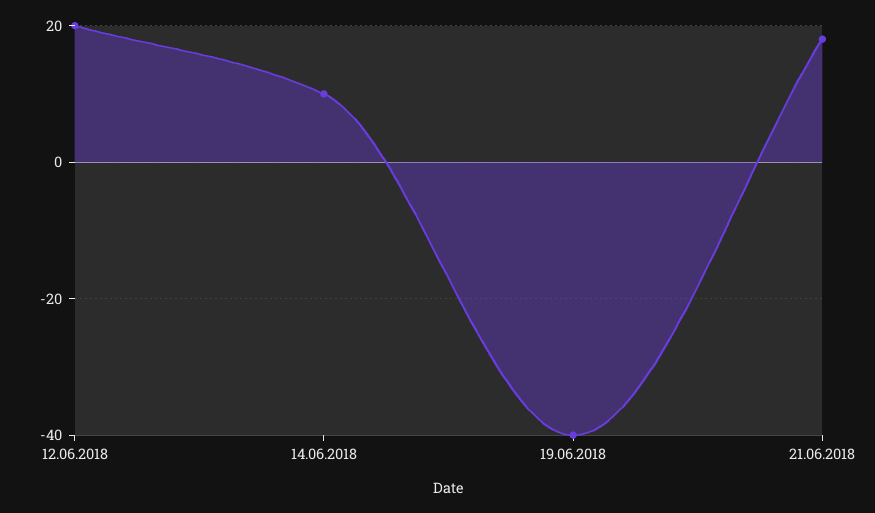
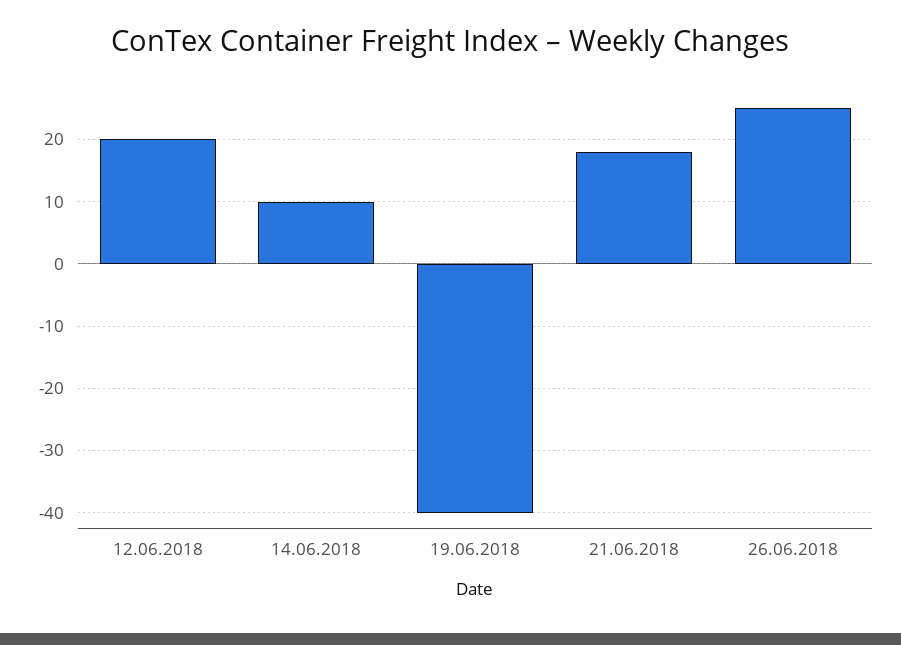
26.06.2018: none -> 25

